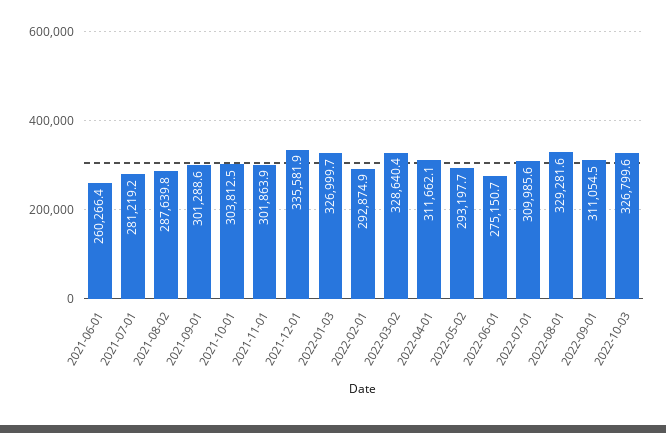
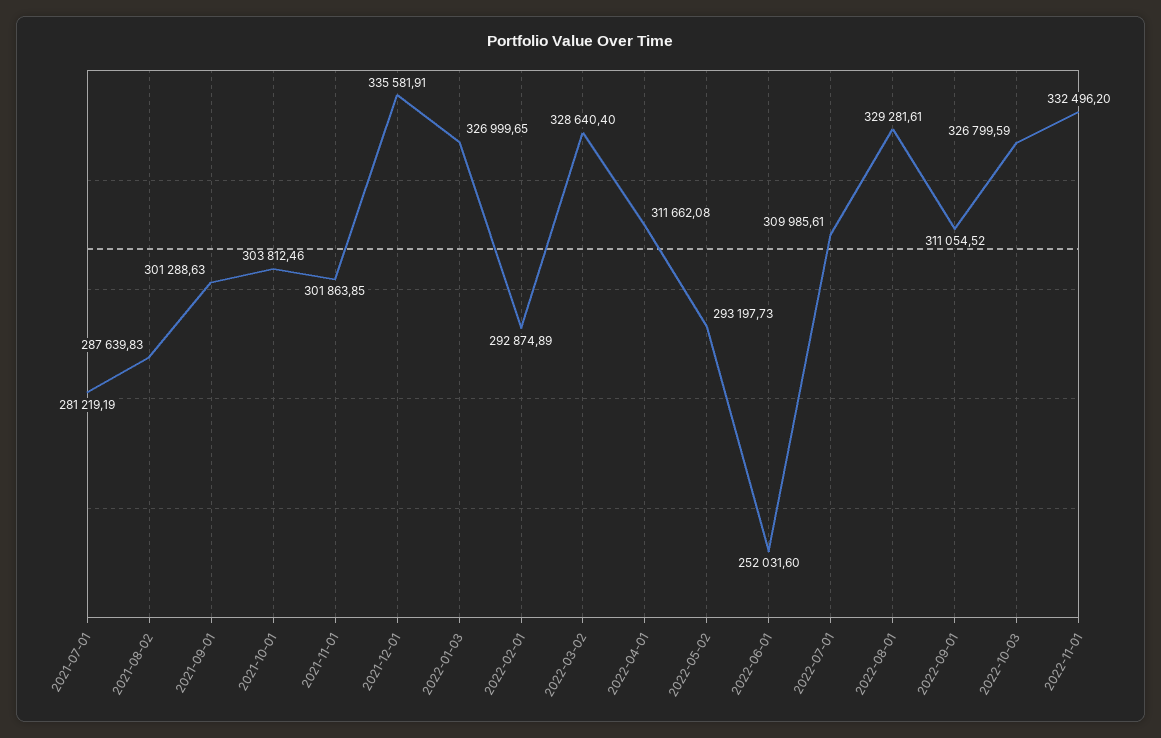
2021-06-01: 260266.4 -> none
2022-06-01: 275150.7 -> 252031.6
2022-11-01: none -> 332496.2

